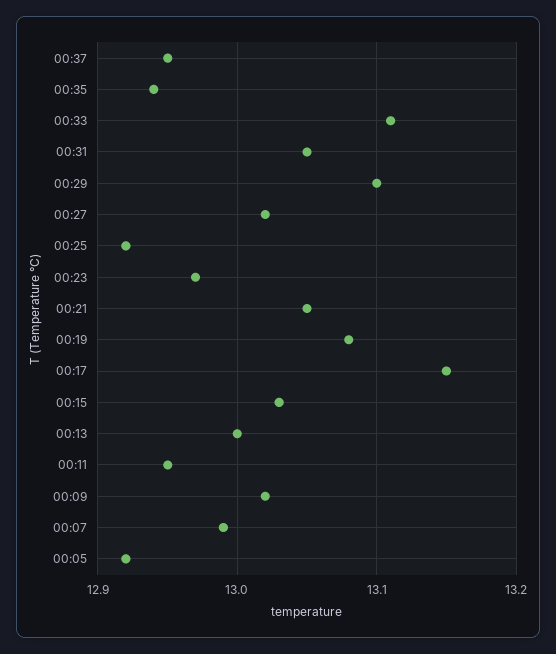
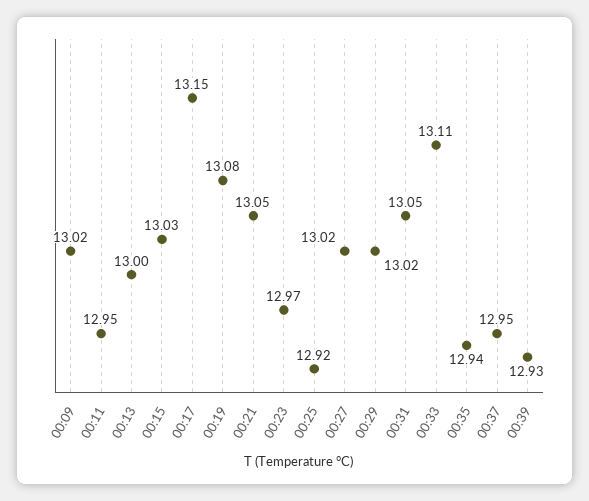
00:29: 13.1 -> 13.02
00:07: 12.99 -> none
00:05: 12.92 -> none
00:39: none -> 12.93

